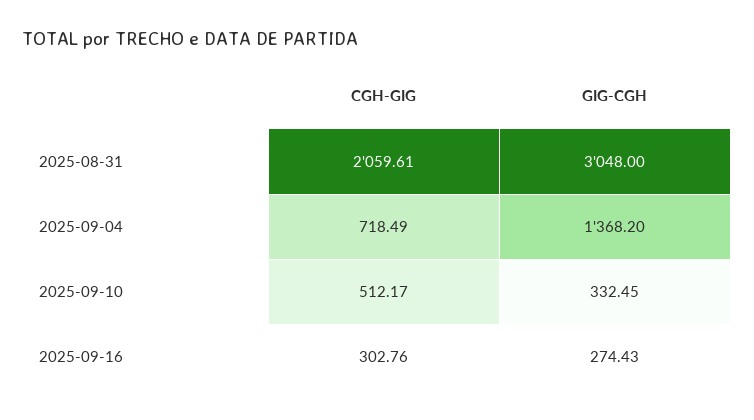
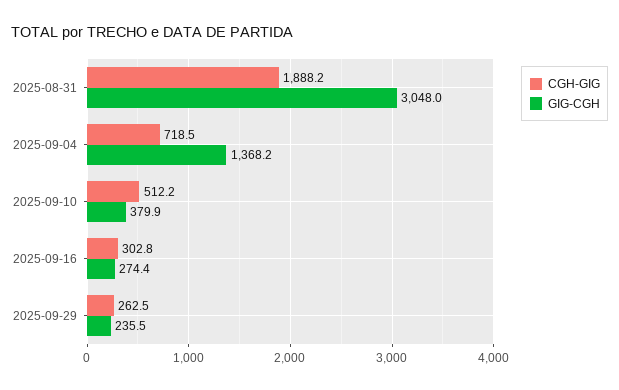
CGH-GIG, 2025-08-31: 2059.61 -> 1888.2
GIG-CGH, 2025-09-10: 332.45 -> 379.9
CGH-GIG, 2025-09-29: none -> 262.5
GIG-CGH, 2025-09-29: none -> 235.5

